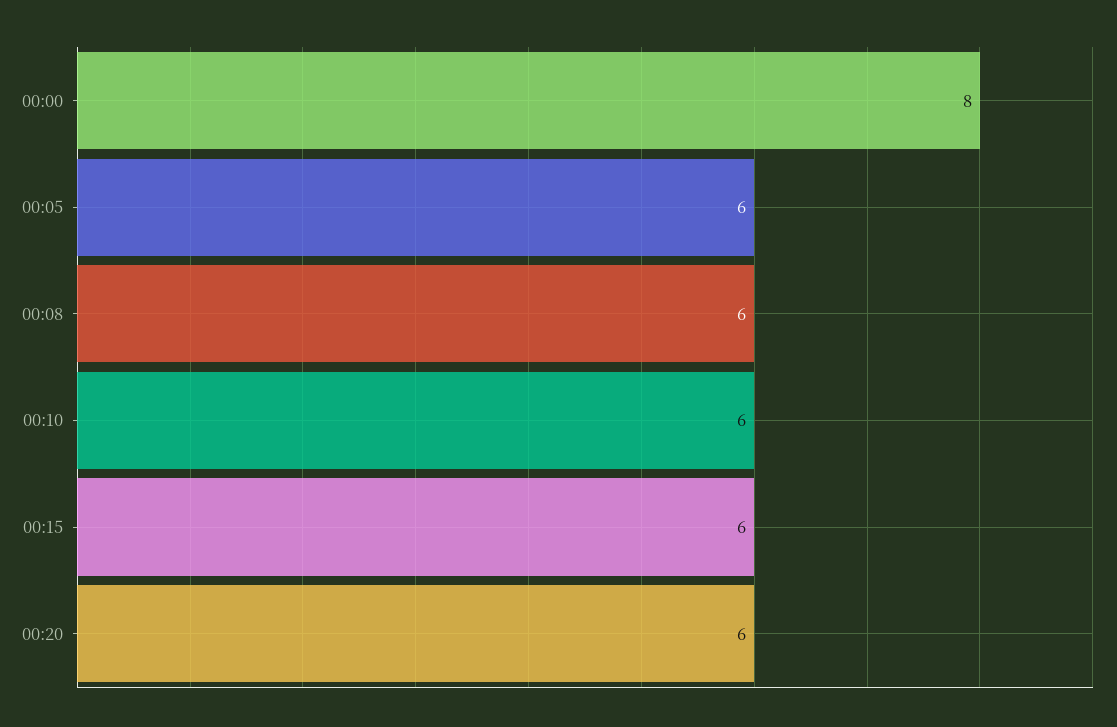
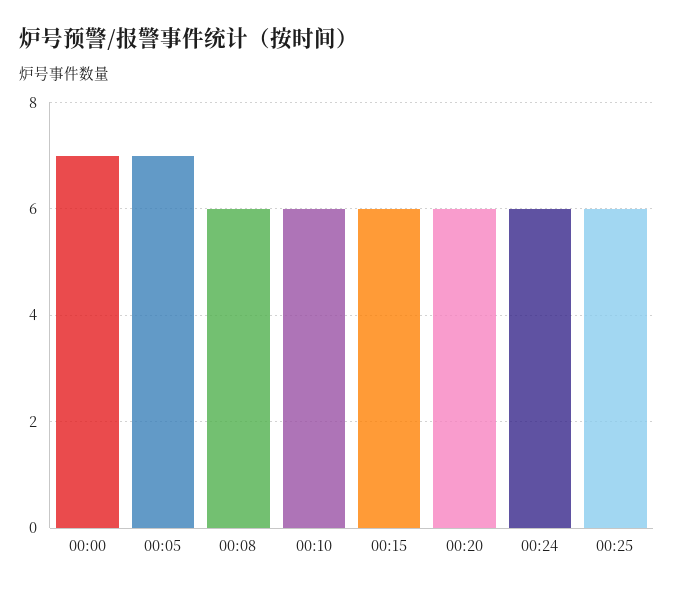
00:00: 8 -> 7
00:05: 6 -> 7
00:24: none -> 6
00:25: none -> 6

